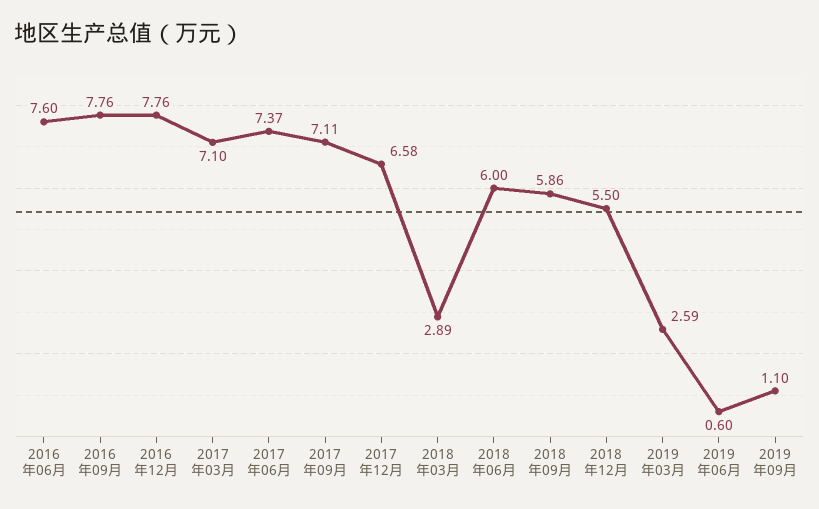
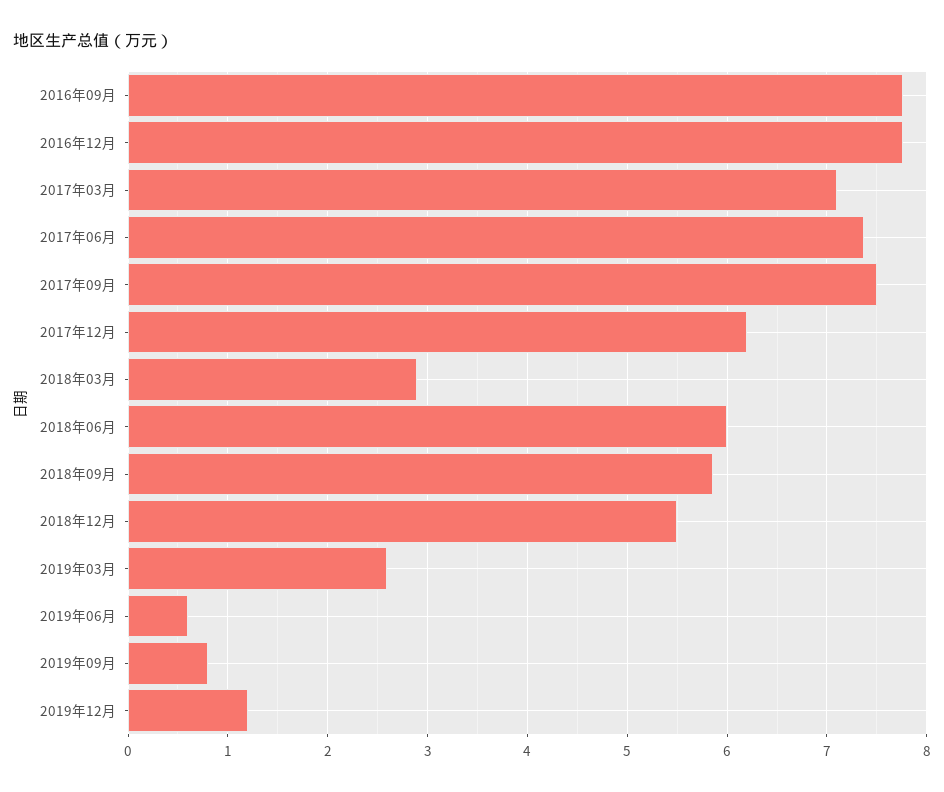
2016年06月: 7.6 -> none
2017年09月: 7.11 -> 7.5
2017年12月: 6.58 -> 6.2
2019年09月: 1.1 -> 0.8
2019年12月: none -> 1.2

